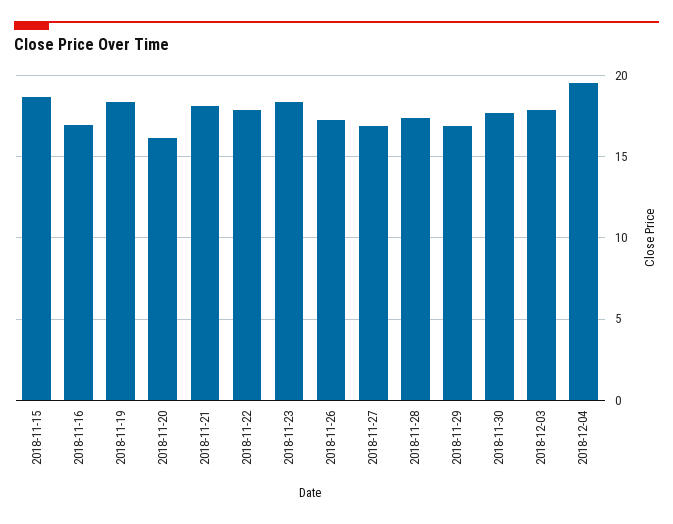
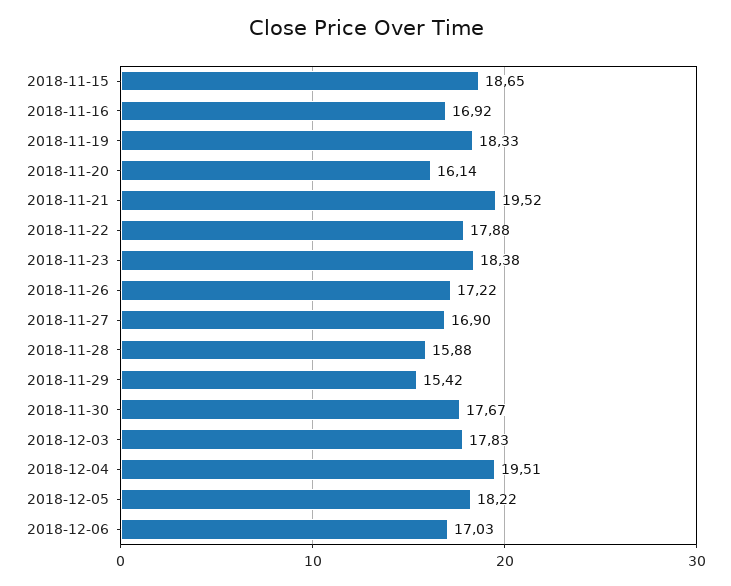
2018-11-21: 18 -> 19.52
2018-11-28: 17.5 -> 15.88
2018-11-29: 17 -> 15.42
2018-12-05: none -> 18.22
2018-12-06: none -> 17.03

